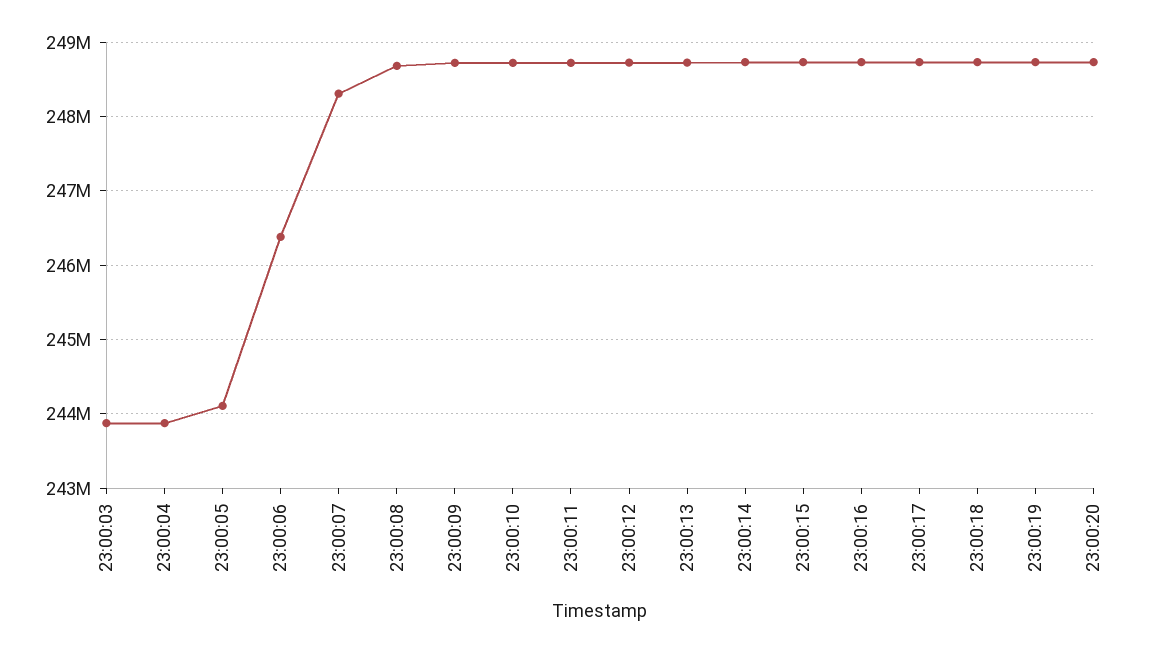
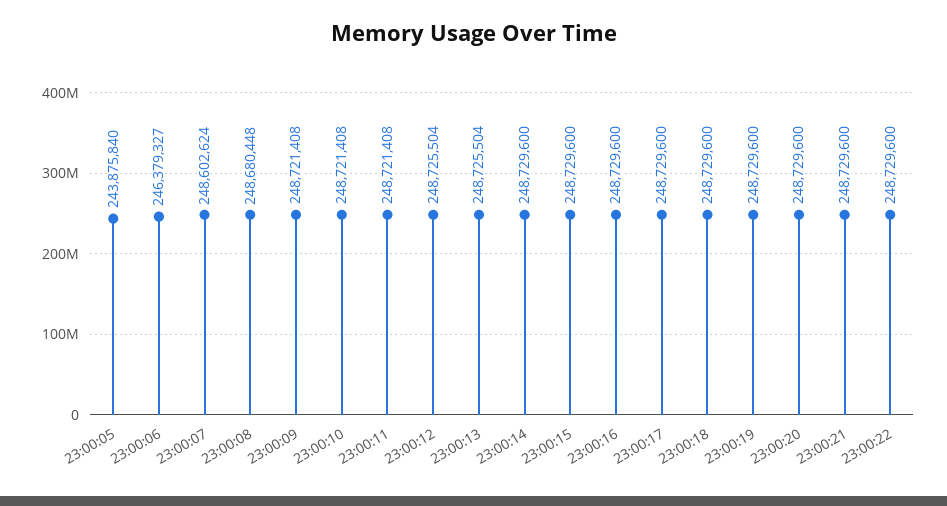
23:00:03: 243900000 -> none
23:00:04: 243900000 -> none
23:00:05: 244100000 -> 243875840
23:00:07: 248300000 -> 248602624
23:00:21: none -> 248729600
23:00:22: none -> 248729600

